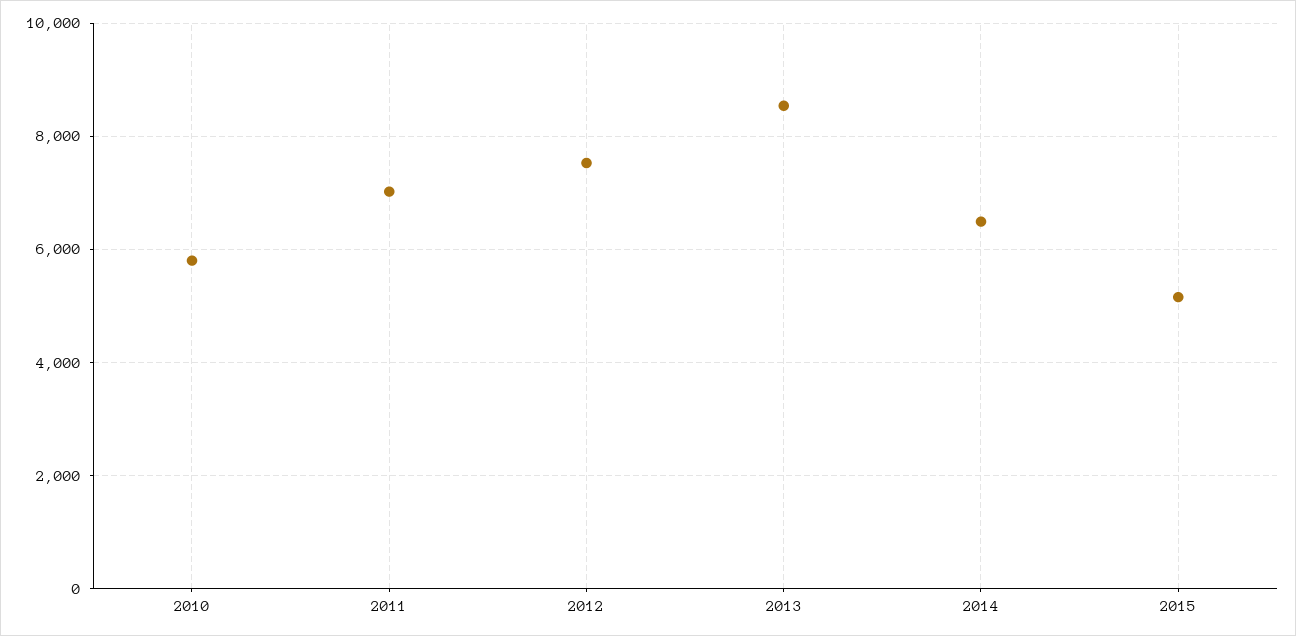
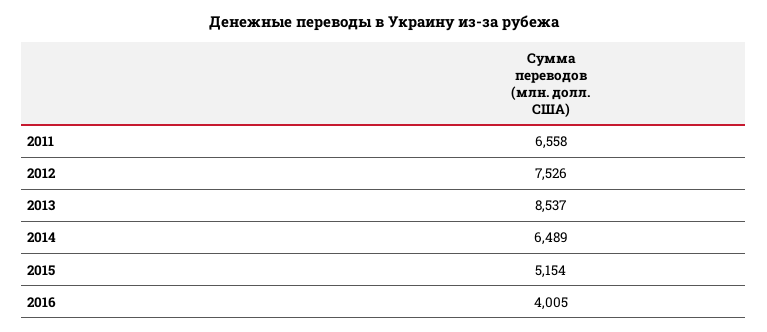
2010: 5800 -> none
2011: 7000 -> 6558
2016: none -> 4005

